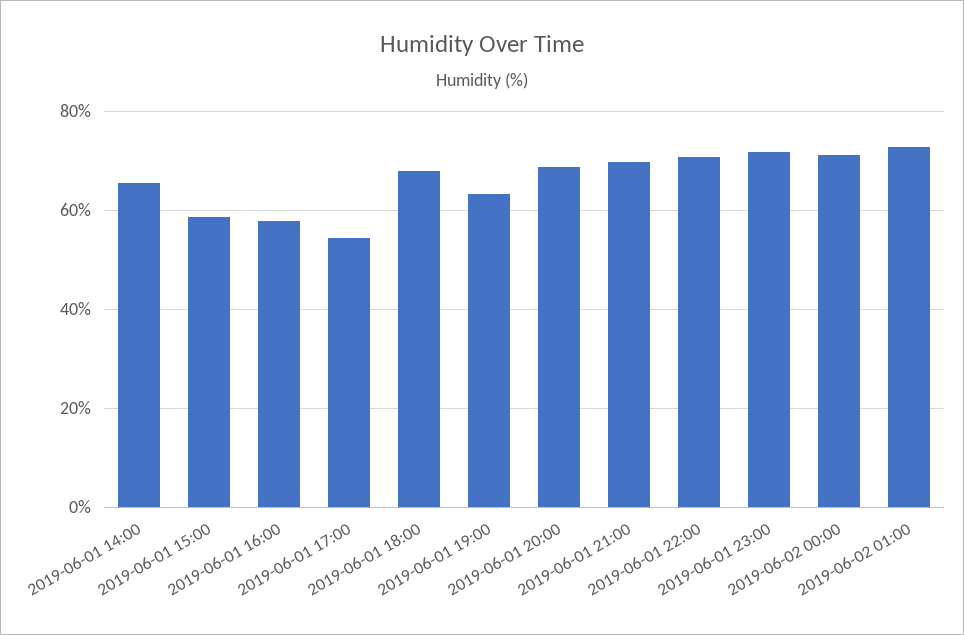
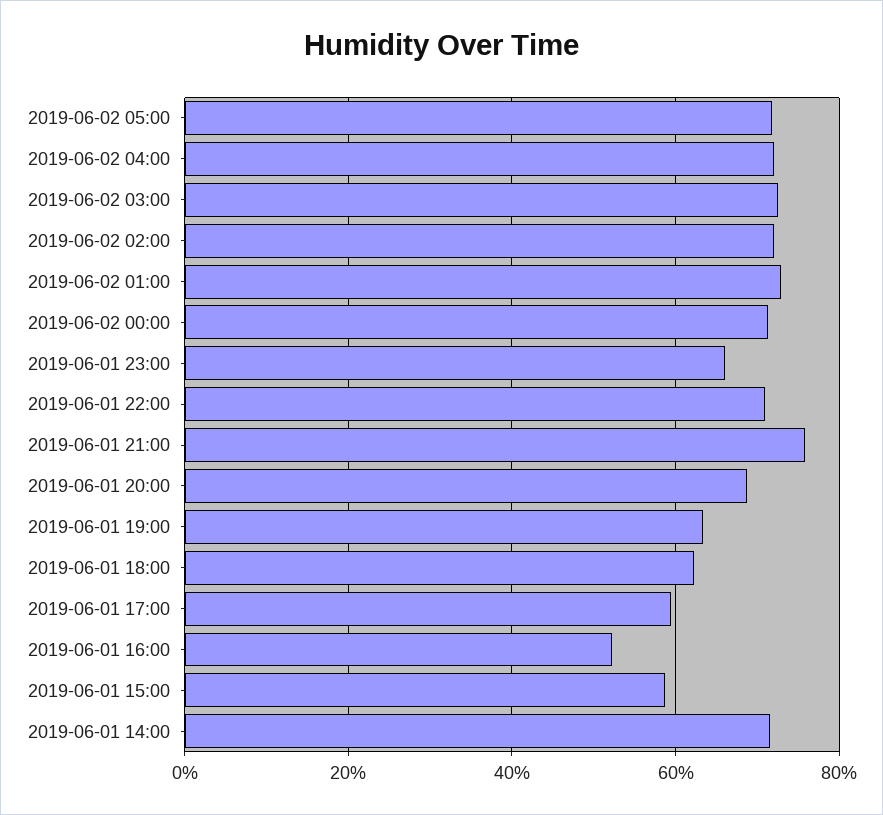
2019-06-01 14:00: 66 -> 72
2019-06-01 16:00: 58 -> 52
2019-06-01 17:00: 54 -> 60
2019-06-01 18:00: 68 -> 62
2019-06-01 21:00: 70 -> 76
2019-06-01 23:00: 72 -> 66
2019-06-02 05:00: none -> 72
2019-06-02 04:00: none -> 72
2019-06-02 03:00: none -> 72
2019-06-02 02:00: none -> 72

